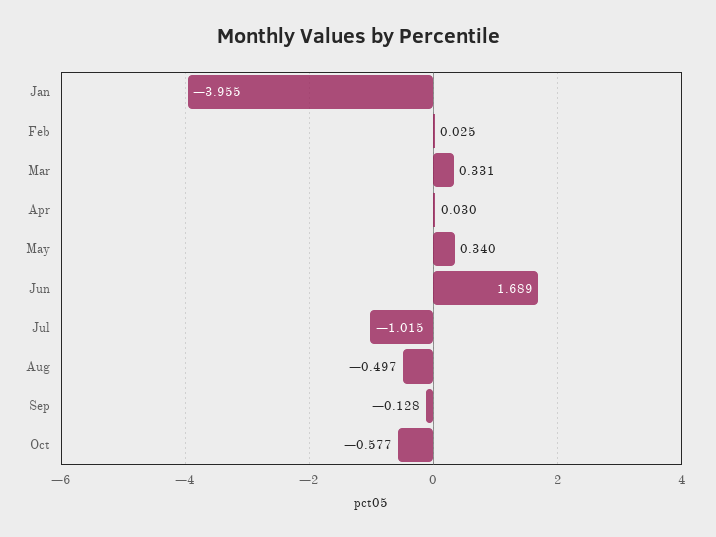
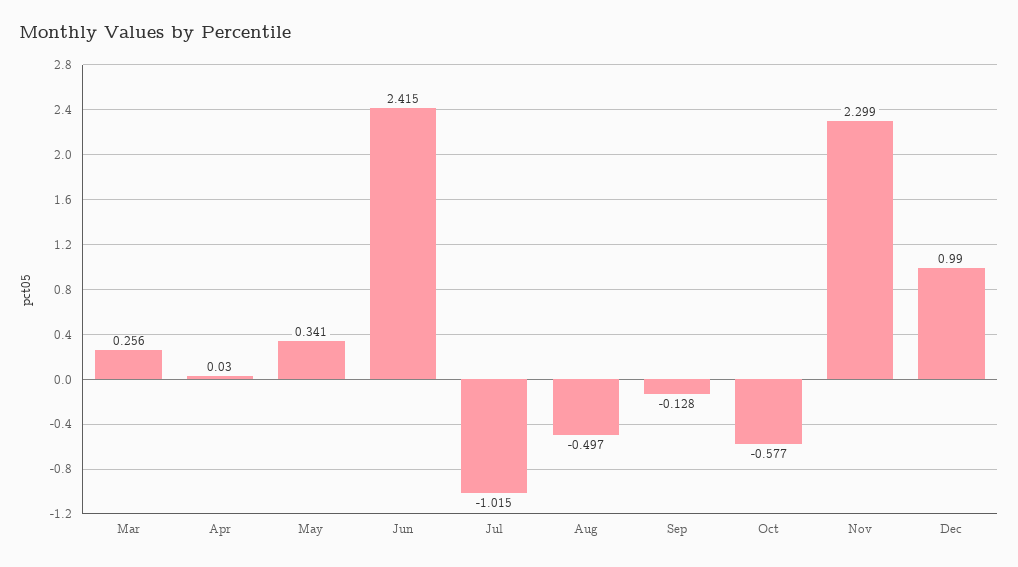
Jan: -3.955 -> none
Feb: 0.025 -> none
Mar: 0.331 -> 0.256
May: 0.34 -> 0.341
Jun: 1.689 -> 2.415
Nov: none -> 2.299
Dec: none -> 0.99

